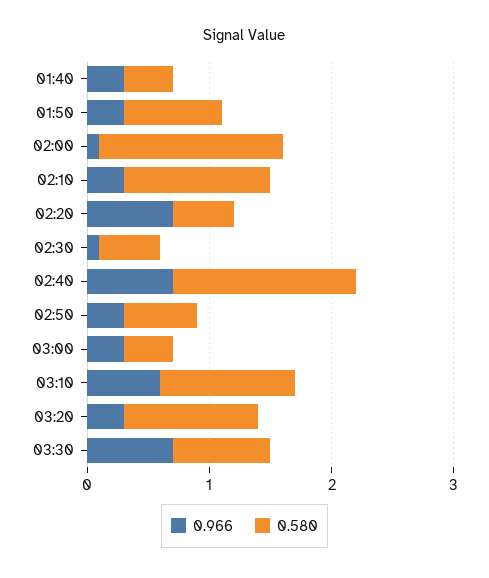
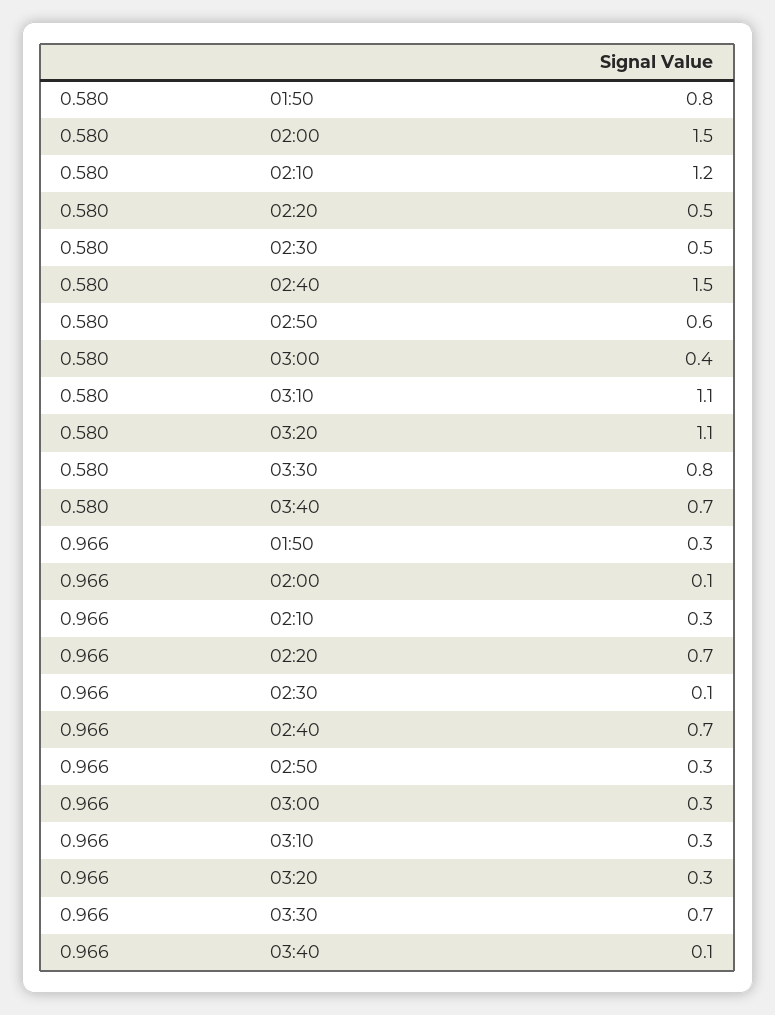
0.966, 01:40: 0.3 -> none
0.580, 01:40: 0.4 -> none
0.966, 03:10: 0.6 -> 0.3
0.580, 03:40: none -> 0.7
0.966, 03:40: none -> 0.1

